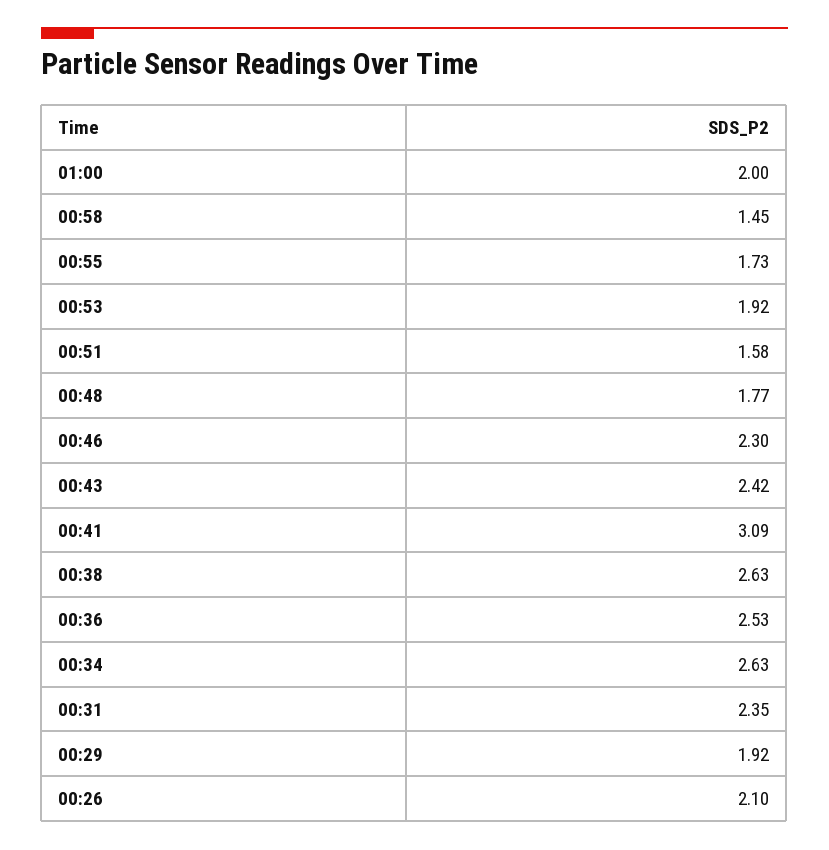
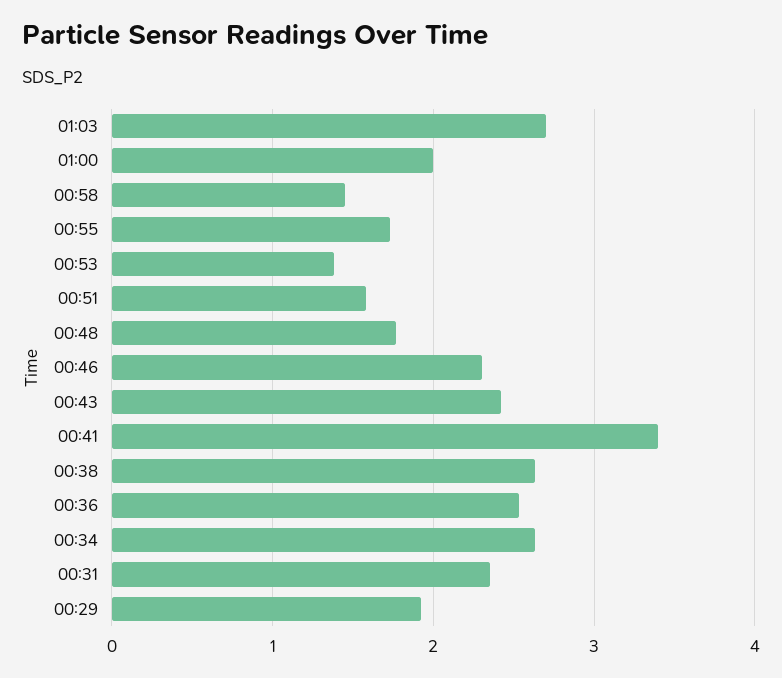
00:53: 1.92 -> 1.4
00:41: 3.09 -> 3.4
00:26: 2.1 -> none
01:03: none -> 2.7

